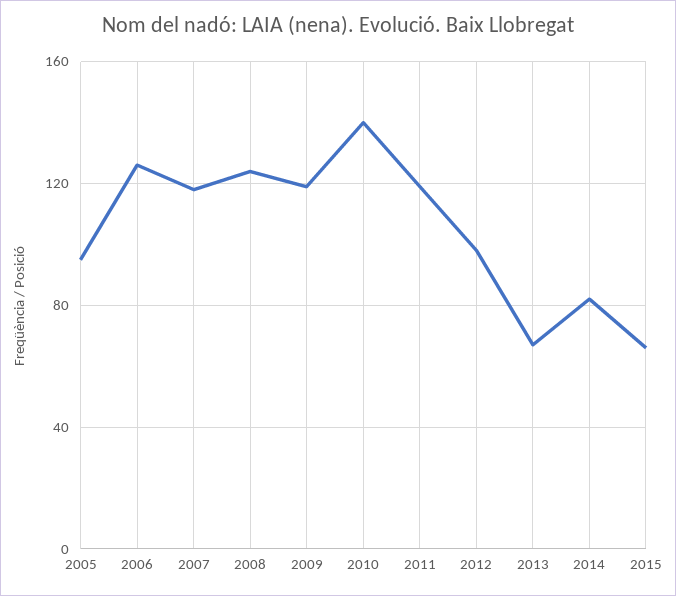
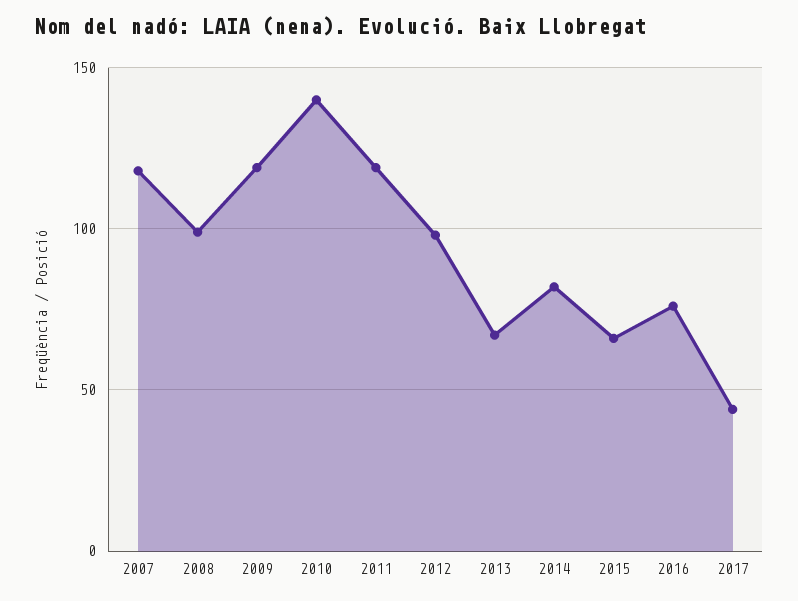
2005: 95 -> none
2006: 125 -> none
2008: 125 -> 100
2016: none -> 75
2017: none -> 45

